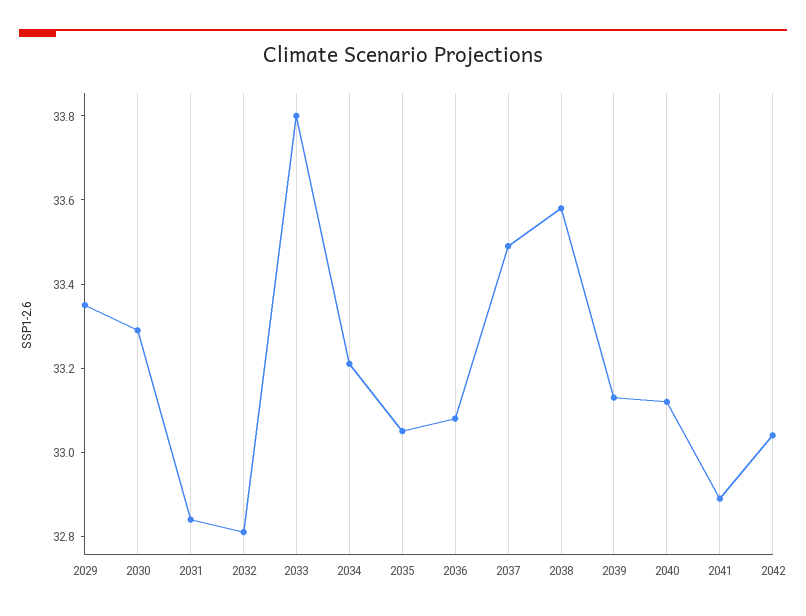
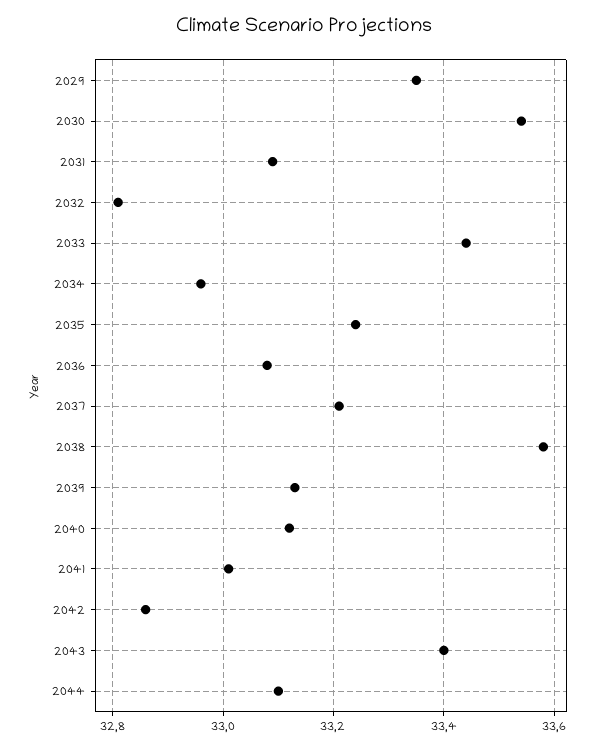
2030: 33.3 -> 33.55
2031: 32.85 -> 33.1
2033: 33.8 -> 33.45
2034: 33.2 -> 32.95
2035: 33.05 -> 33.25
2037: 33.5 -> 33.2
2041: 32.9 -> 33
2042: 33.05 -> 32.85
2043: none -> 33.4
2044: none -> 33.1

